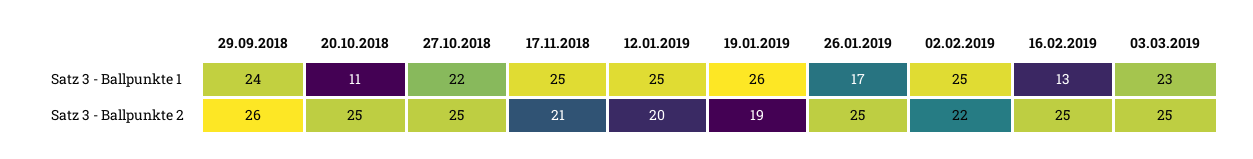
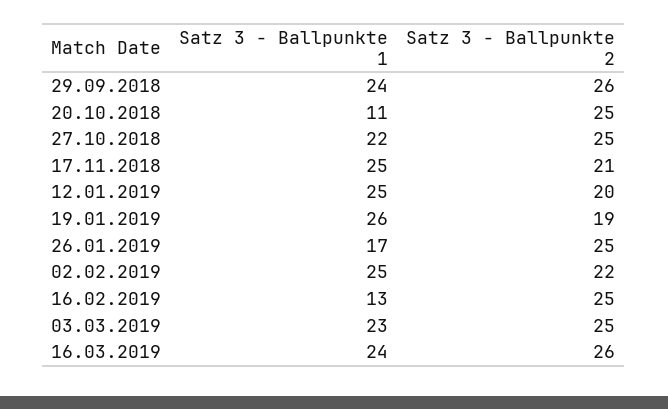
16.03.2019, Satz 3 - Ballpunkte 1: none -> 24
16.03.2019, Satz 3 - Ballpunkte 2: none -> 26

